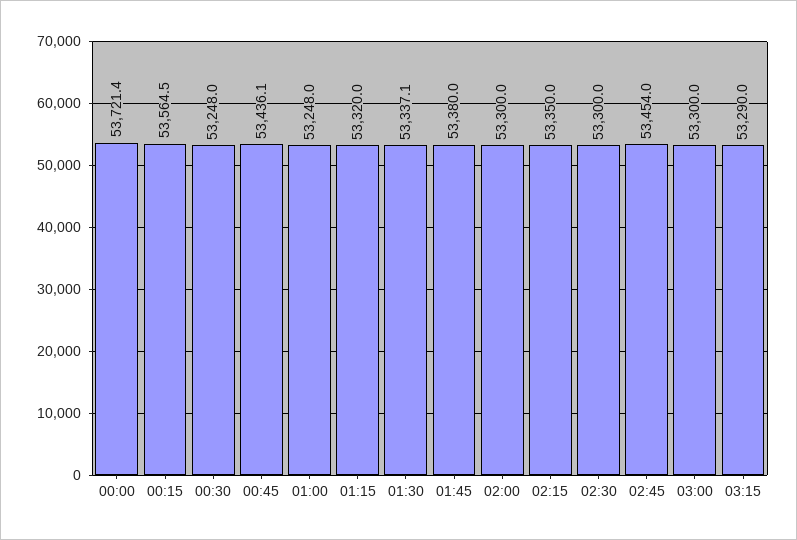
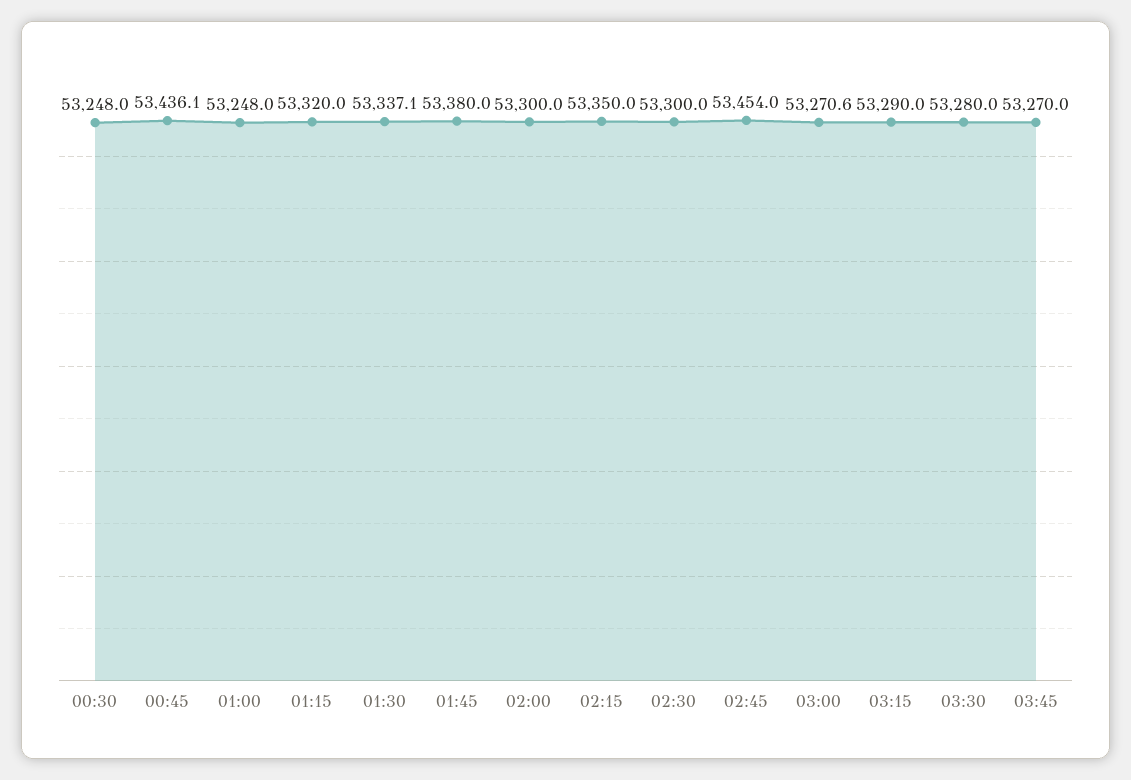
00:00: 53721.4 -> none
00:15: 53564.5 -> none
03:00: 53300 -> 53270.6
03:30: none -> 53280
03:45: none -> 53270

